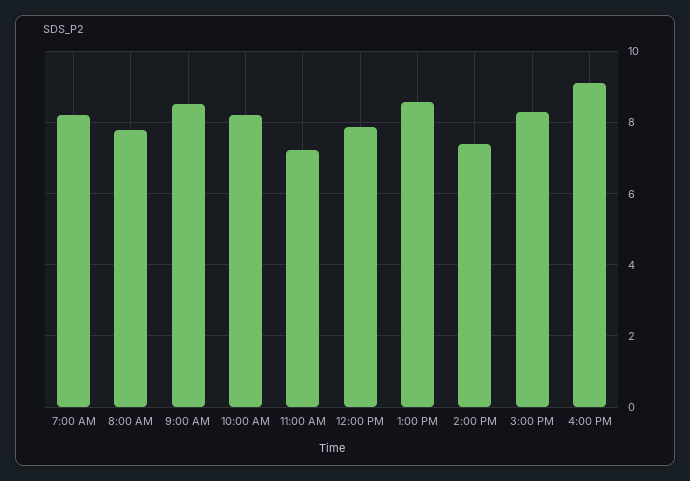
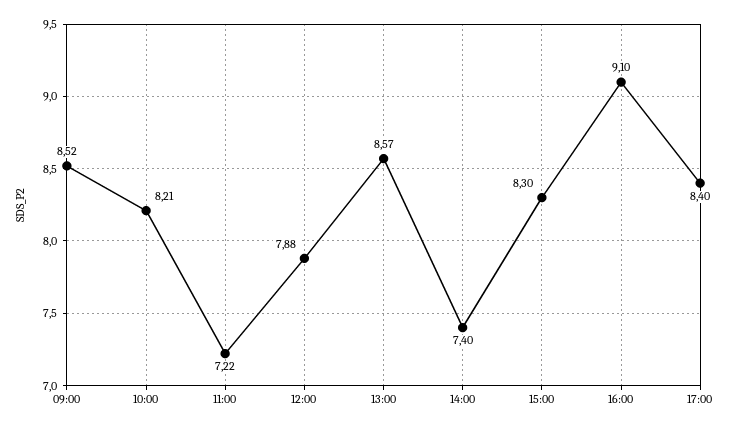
7:00 AM: 8.2 -> none
8:00 AM: 7.8 -> none
17:00: none -> 8.4

